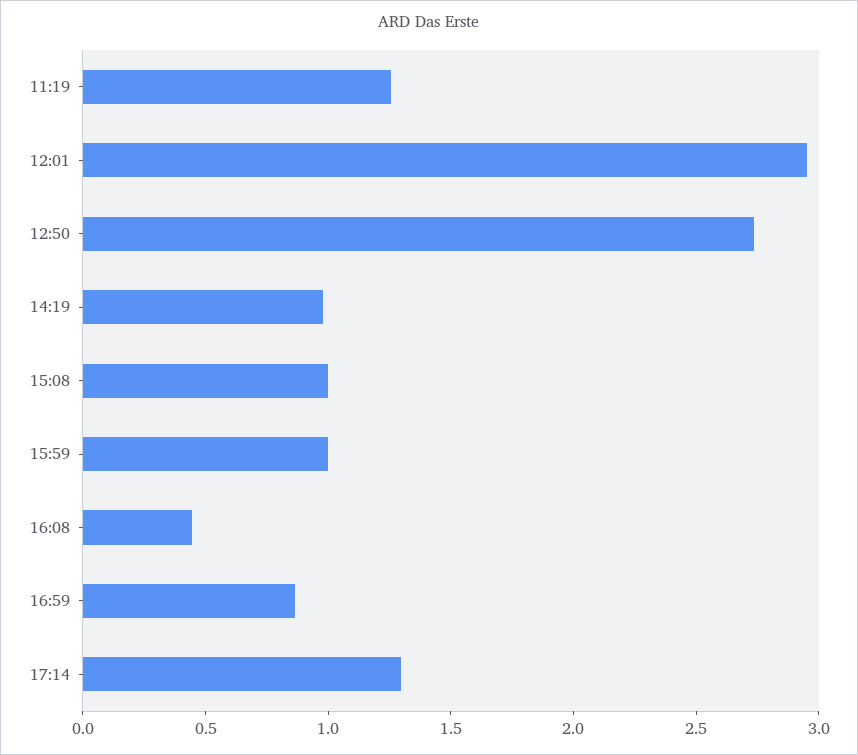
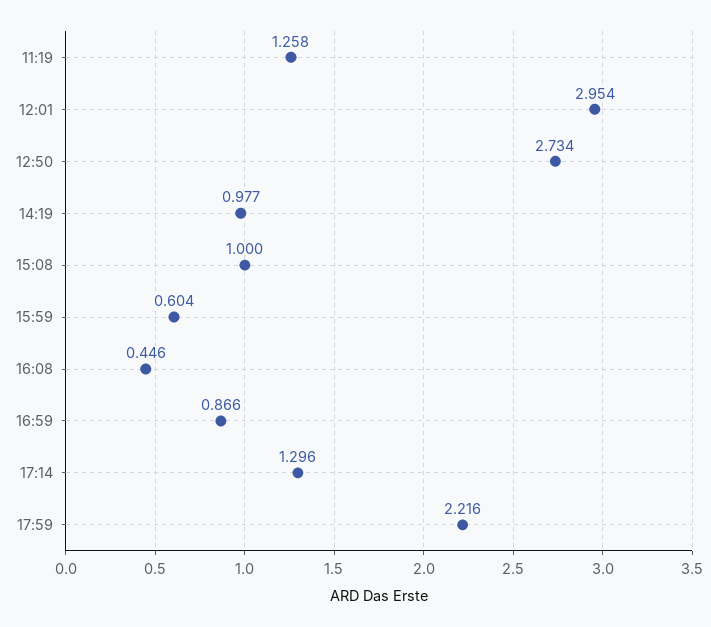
15:59: 1 -> 0.604
17:59: none -> 2.216

